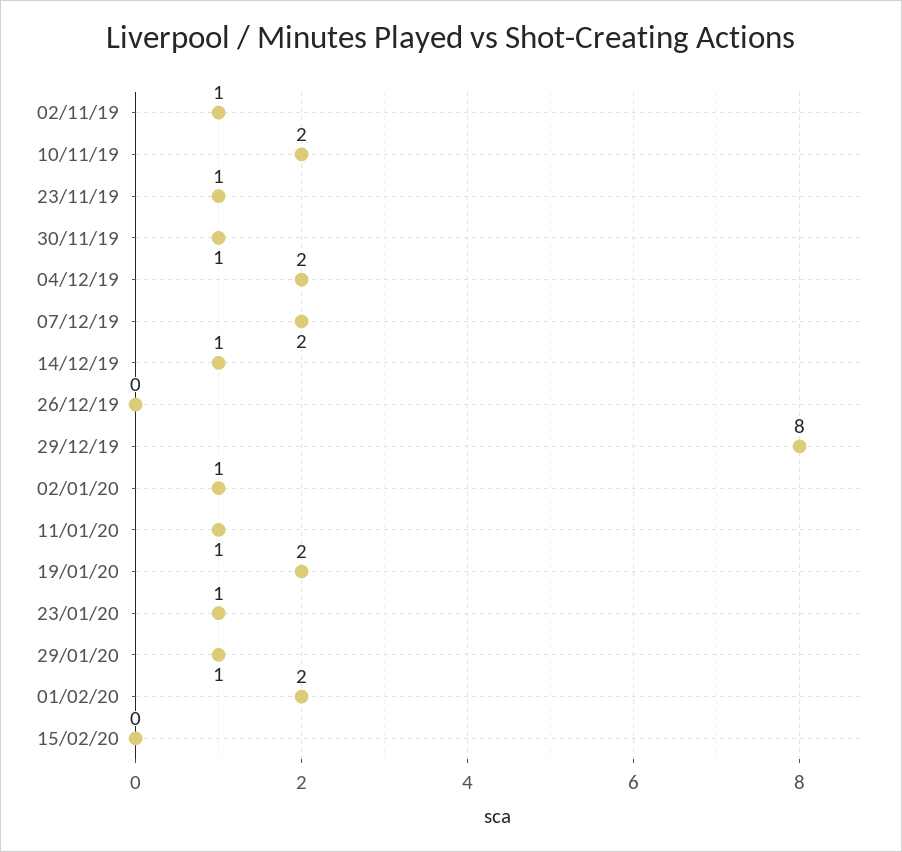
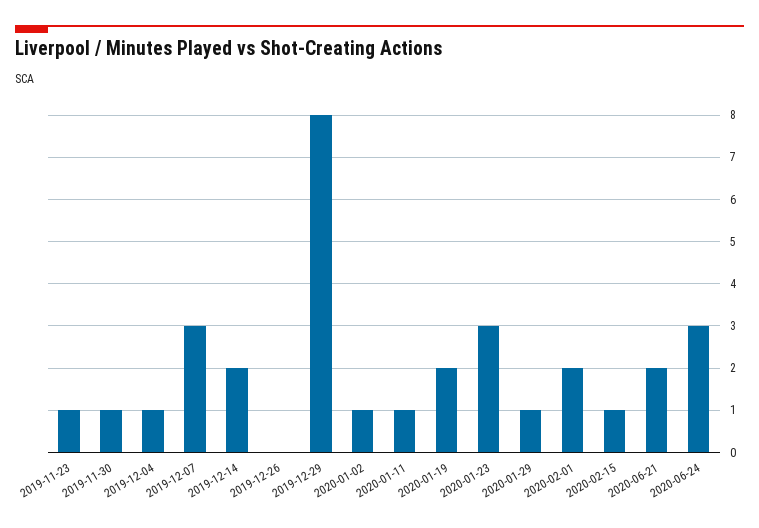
02/11/19: 1 -> none
10/11/19: 2 -> none
04/12/19: 2 -> 1
07/12/19: 2 -> 3
14/12/19: 1 -> 2
23/01/20: 1 -> 3
15/02/20: 0 -> 1
2020-06-21: none -> 2
2020-06-24: none -> 3

